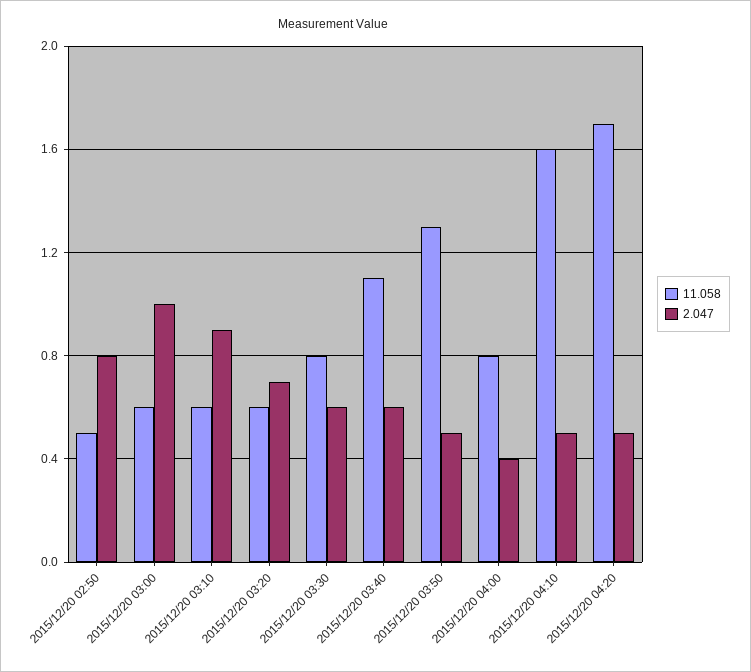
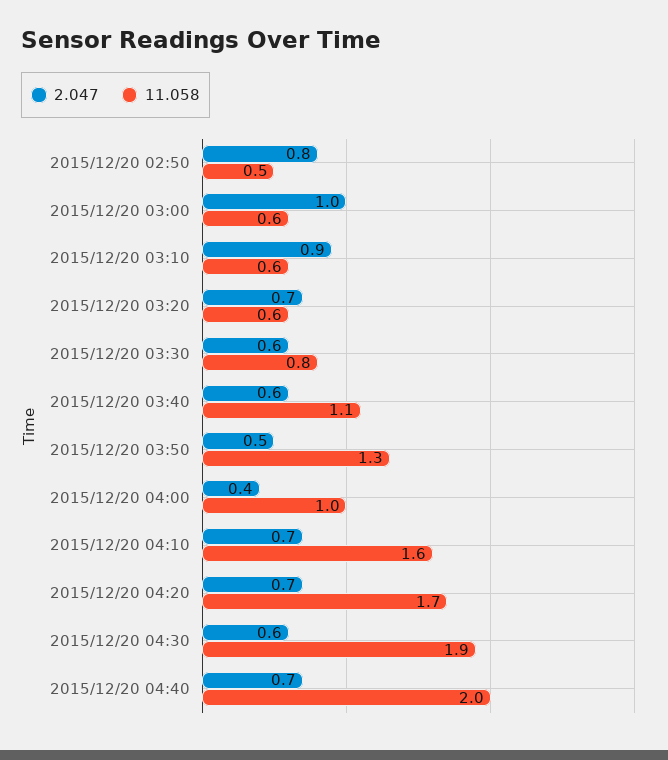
11.058, 2015/12/20 04:00: 0.8 -> 1
2.047, 2015/12/20 04:10: 0.5 -> 0.7
2.047, 2015/12/20 04:20: 0.5 -> 0.7
2.047, 2015/12/20 04:30: none -> 0.6
11.058, 2015/12/20 04:30: none -> 1.9
2.047, 2015/12/20 04:40: none -> 0.7
11.058, 2015/12/20 04:40: none -> 2

